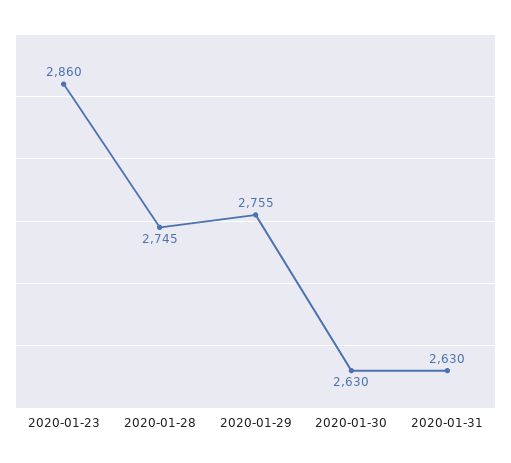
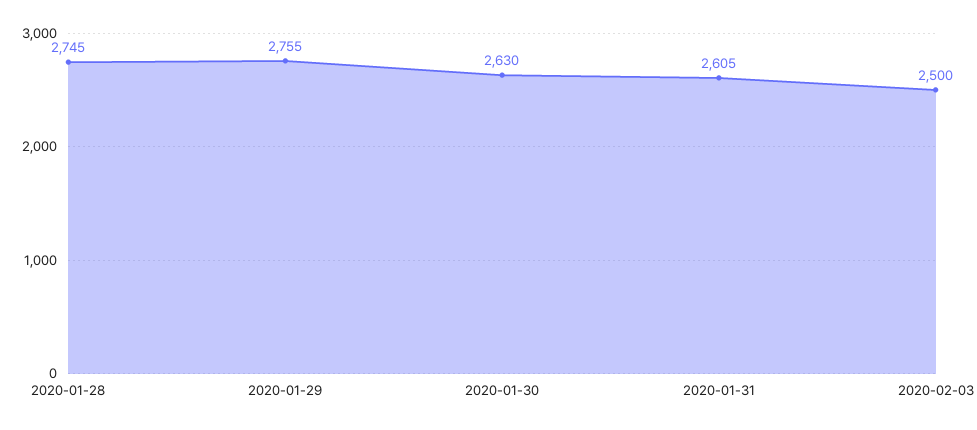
2020-01-23: 2860 -> none
2020-01-31: 2630 -> 2605
2020-02-03: none -> 2500

